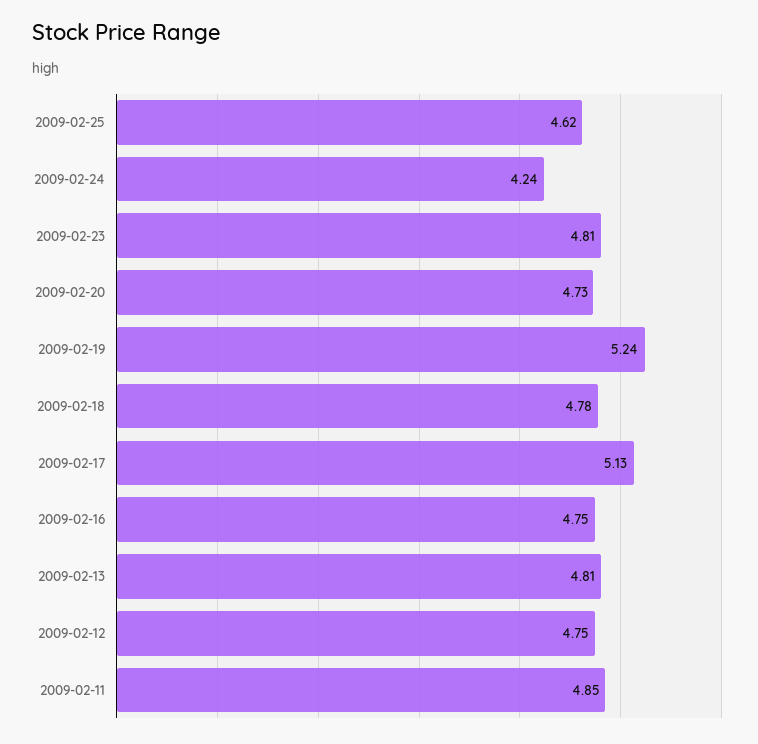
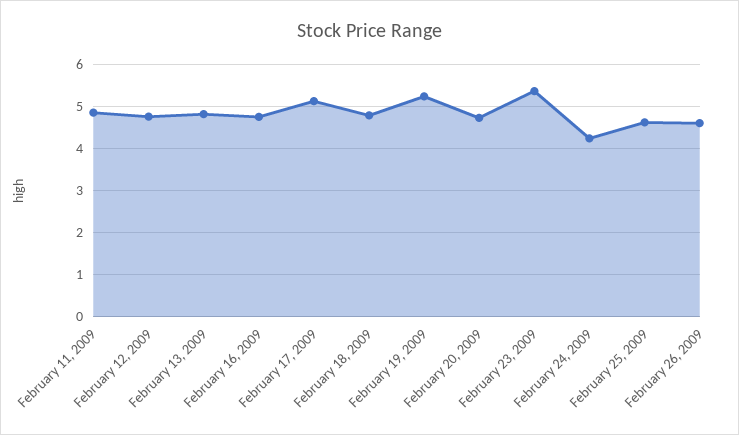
2009-02-23: 4.81 -> 5.4
February 26, 2009: none -> 4.6

